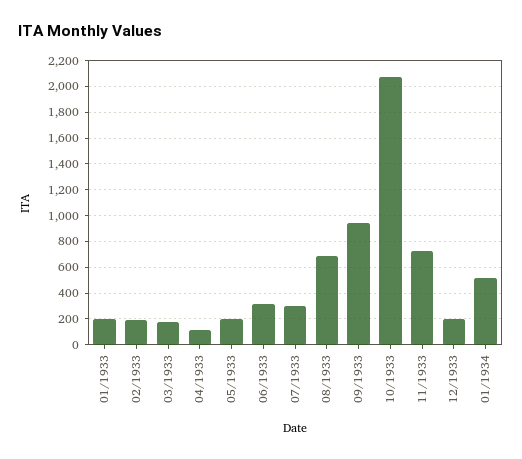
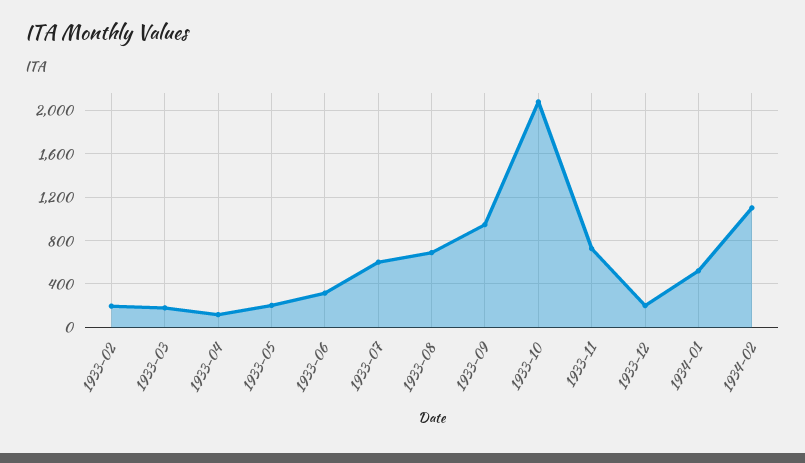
01/1933: 200 -> none
07/1933: 300 -> 600
1934-02: none -> 1100

